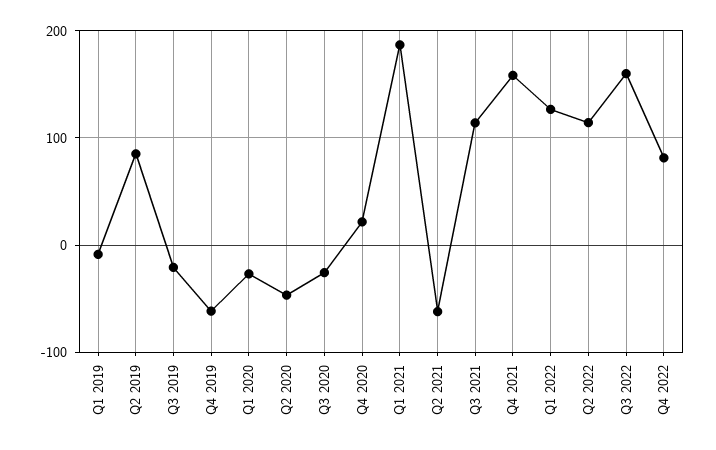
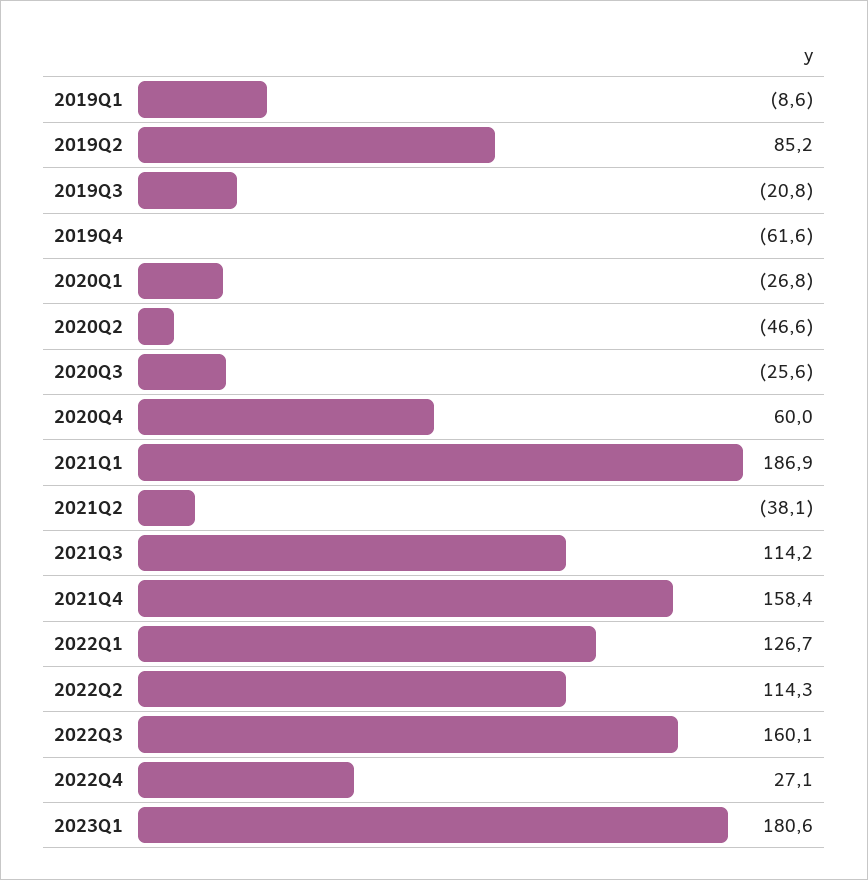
Q4 2020: 20 -> 60
Q2 2021: -60 -> -38.1
Q4 2022: 80 -> 27.1
2023Q1: none -> 180.6

